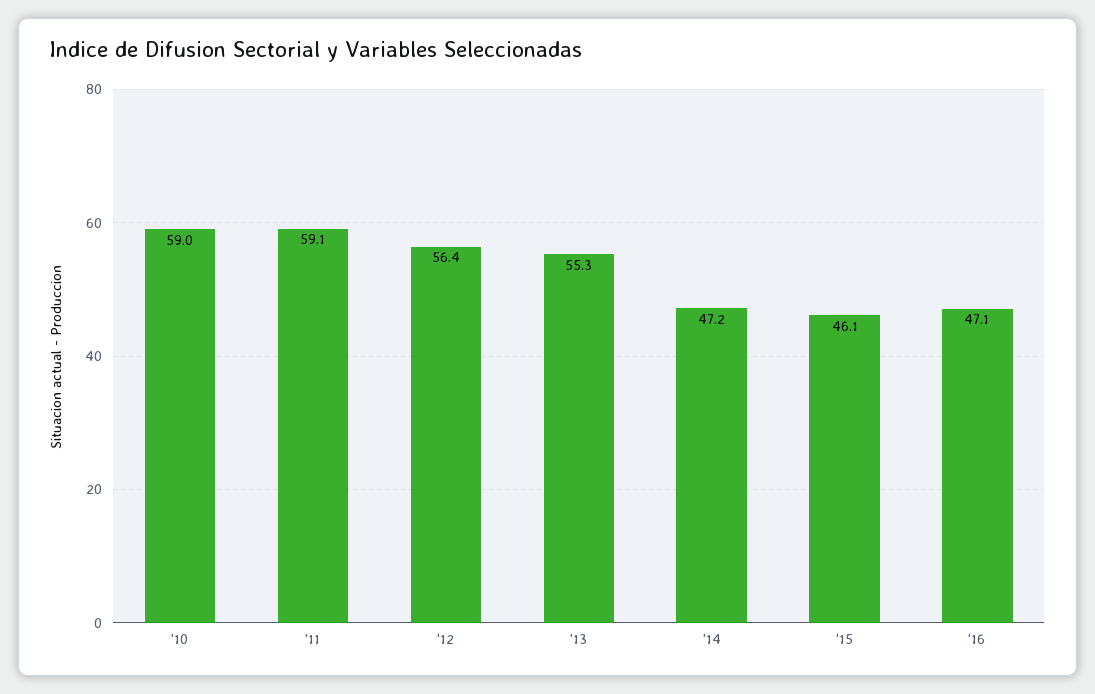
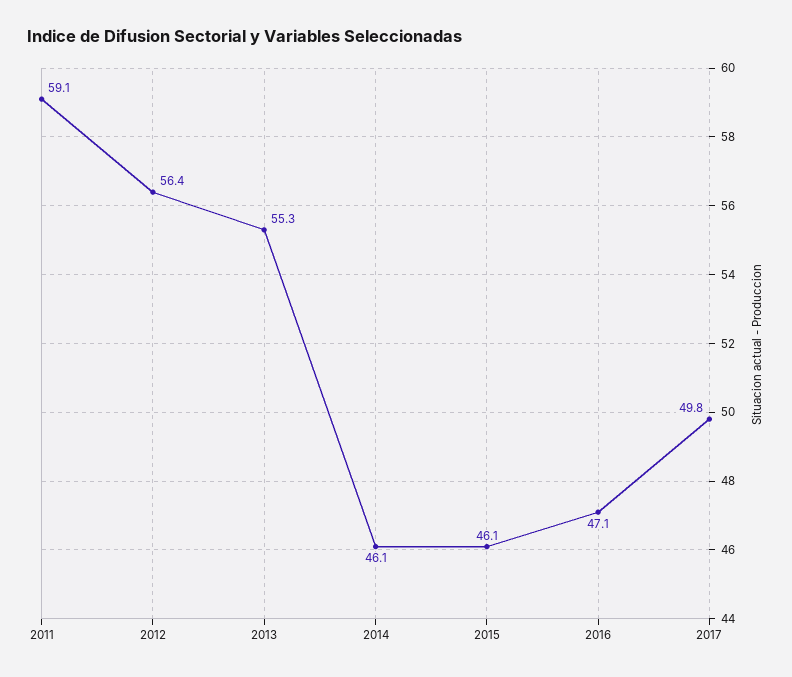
'10: 59 -> none
'14: 47.2 -> 46.1
2017: none -> 49.8

